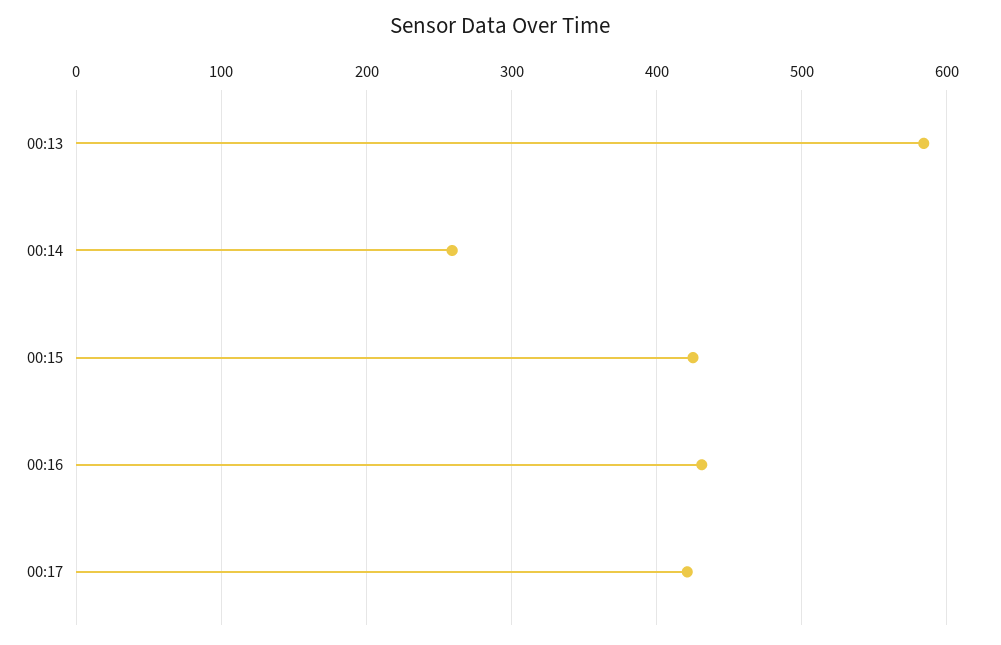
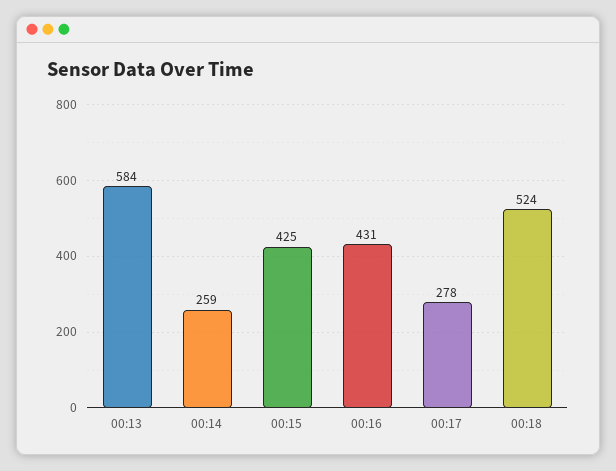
00:17: 420 -> 278
00:18: none -> 524

